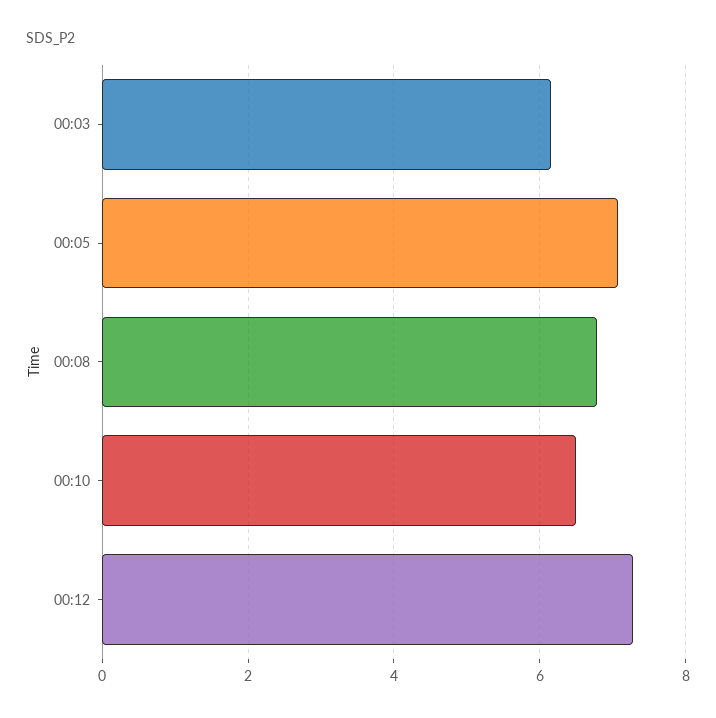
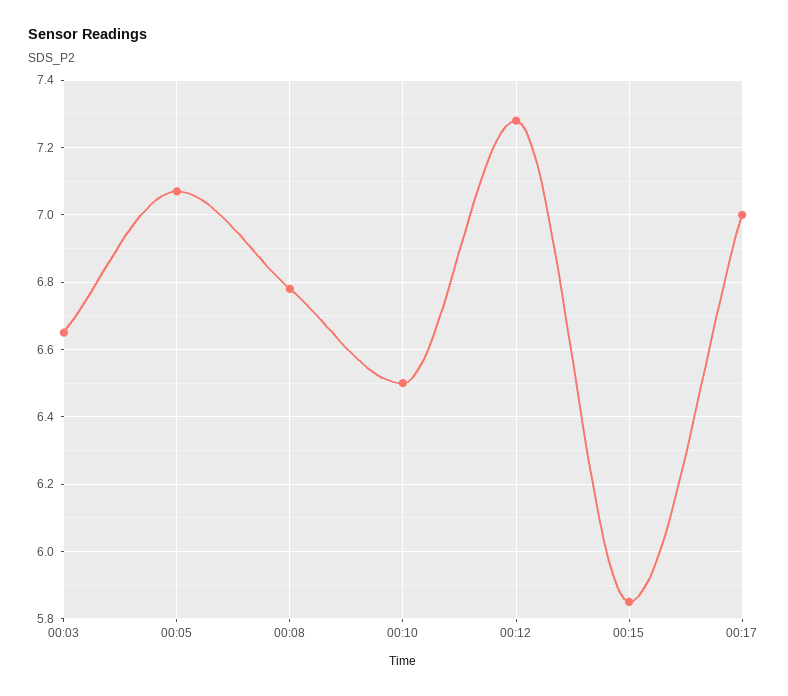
00:03: 6.2 -> 6.65
00:15: none -> 5.85
00:17: none -> 7

